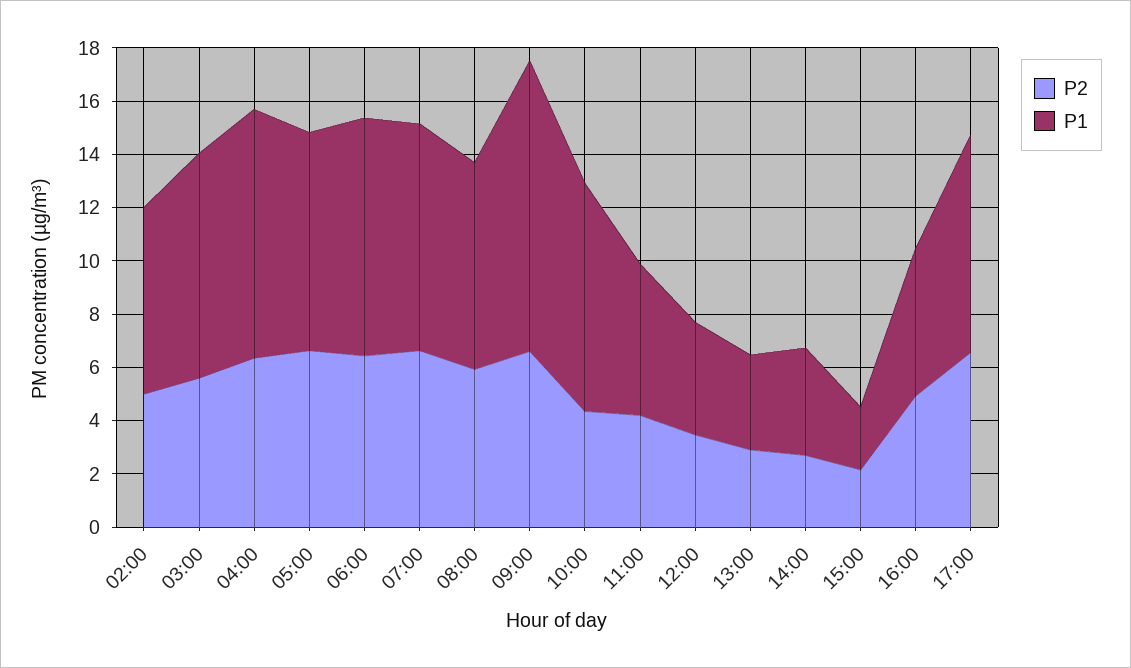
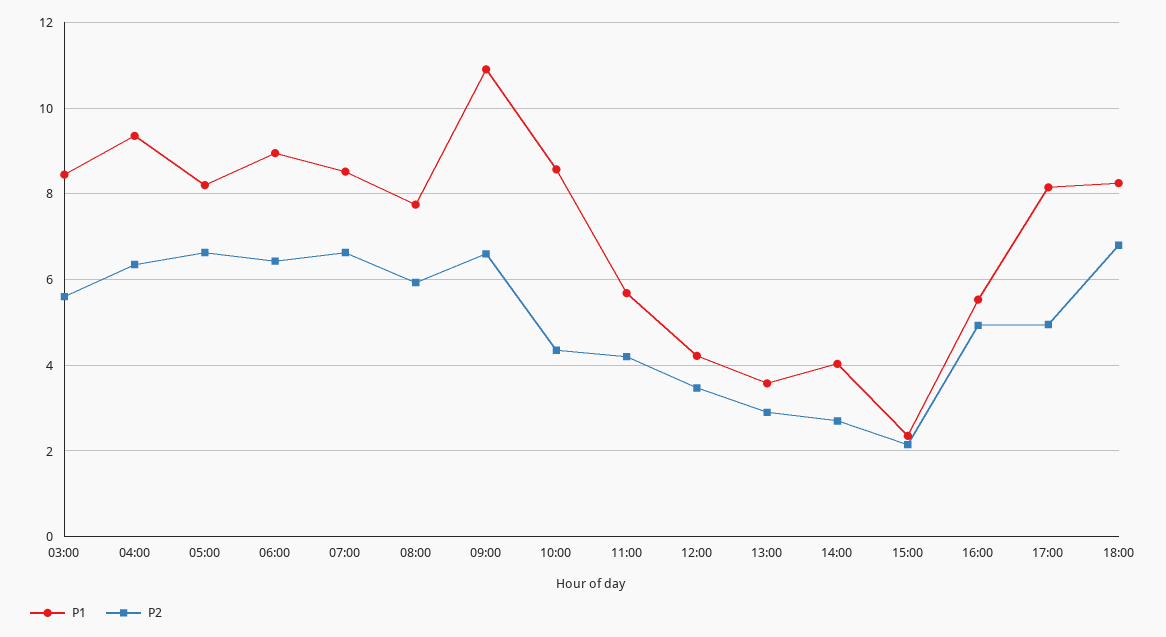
P2, 02:00: 5 -> none
P1, 02:00: 7 -> none
P2, 17:00: 6.5 -> 5
P1, 18:00: none -> 8.2
P2, 18:00: none -> 6.8

